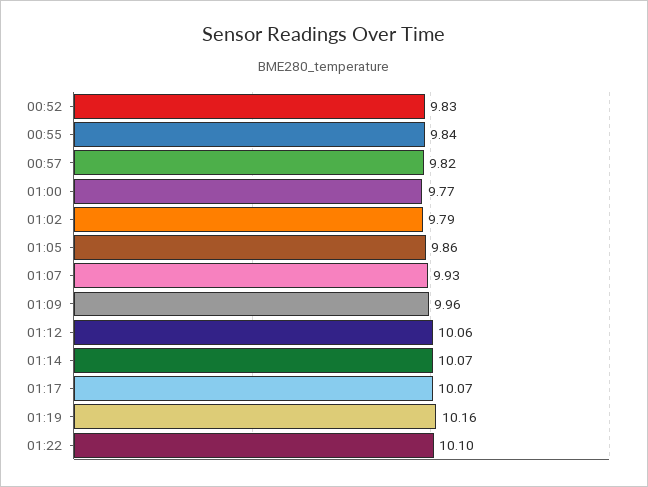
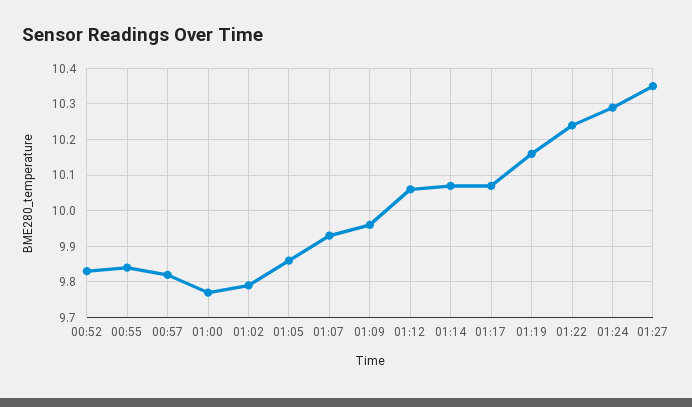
01:22: 10.1 -> 10.25
01:24: none -> 10.3
01:27: none -> 10.35

